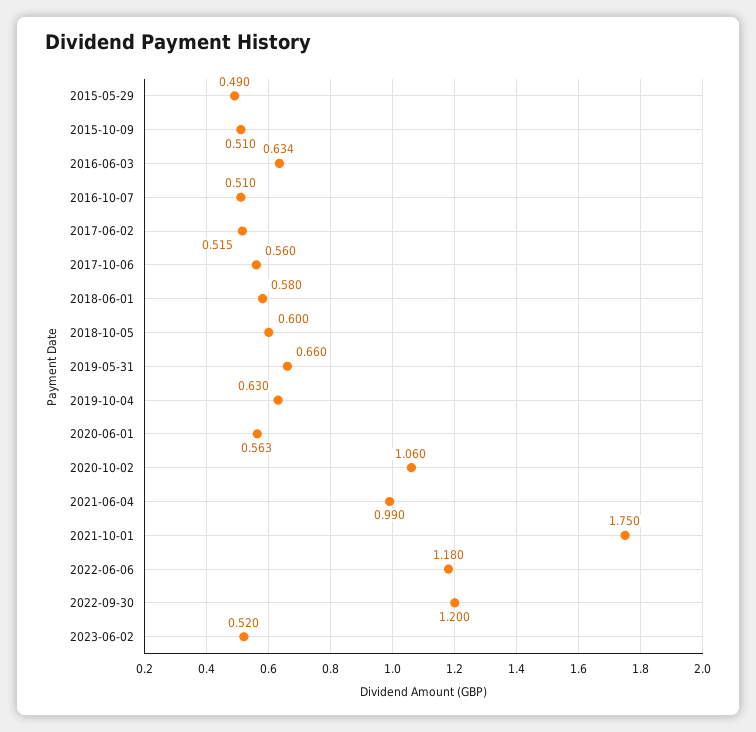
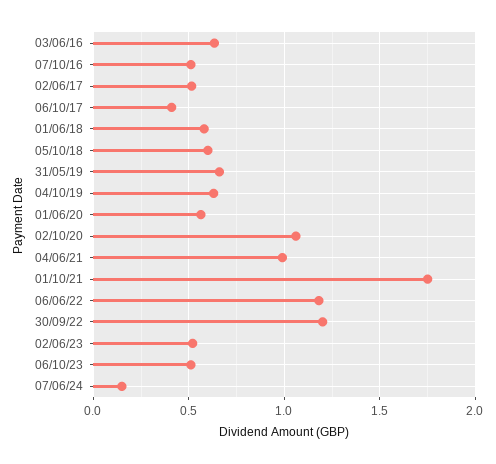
2015-05-29: 0.49 -> none
2015-10-09: 0.51 -> none
2017-10-06: 0.56 -> 0.4
06/10/23: none -> 0.5
07/06/24: none -> 0.15

